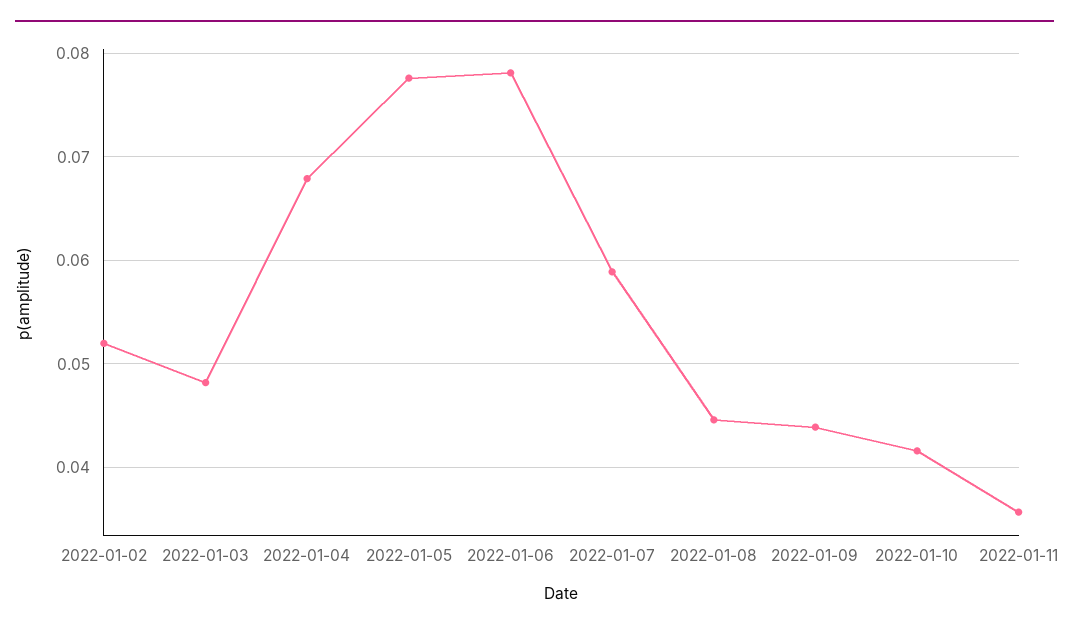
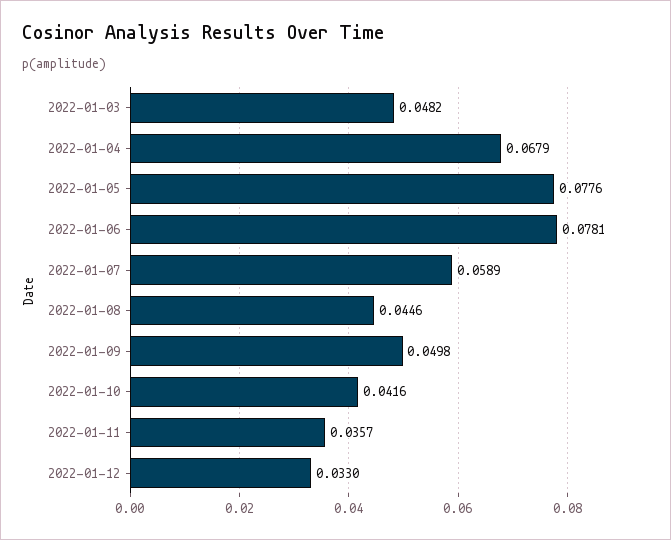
2022-01-02: 0.052 -> none
2022-01-09: 0.044 -> 0.0498
2022-01-12: none -> 0.033

